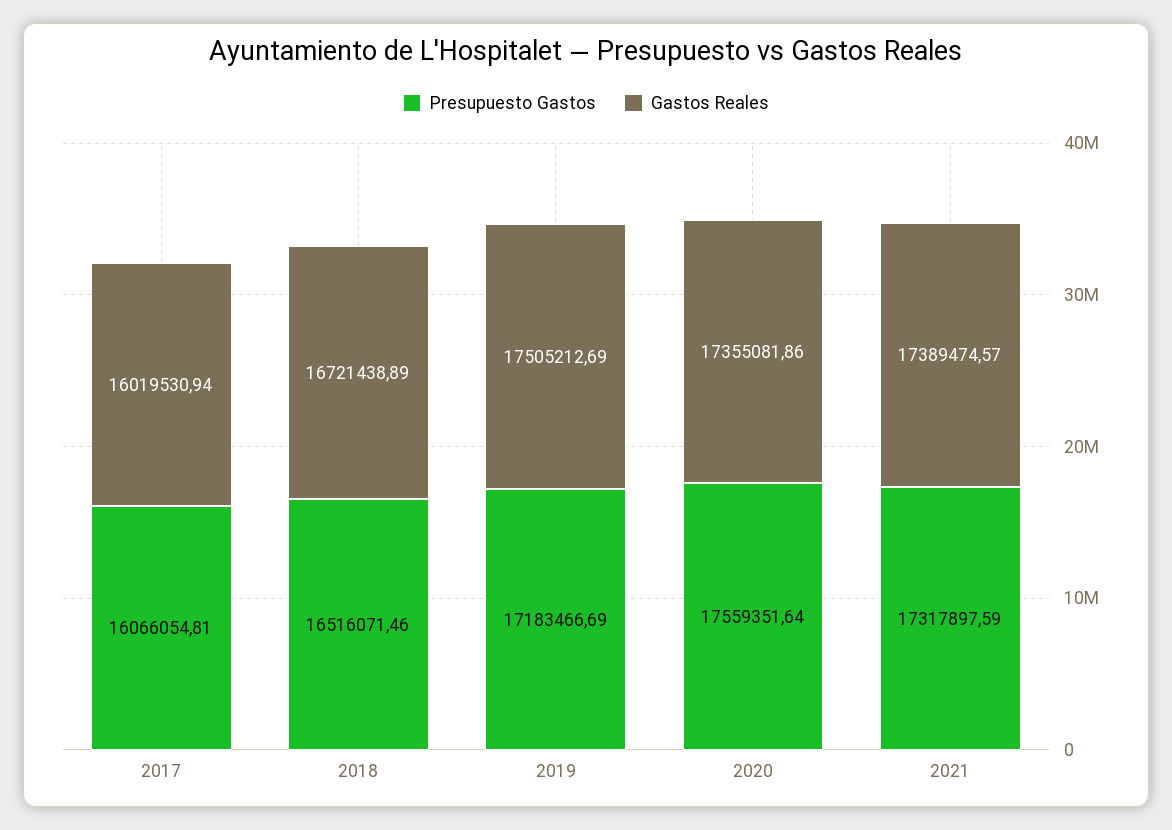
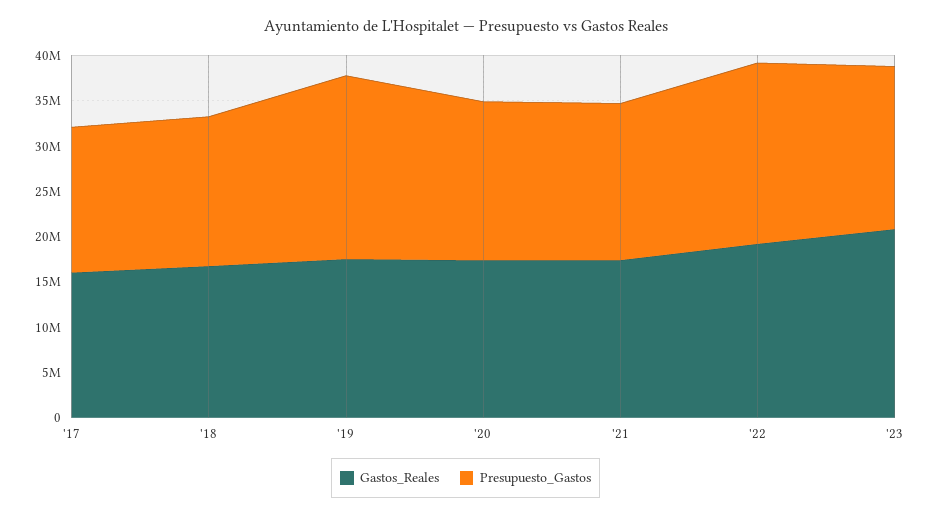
Presupuesto Gastos, 2019: 17183466.69 -> 20000000
Gastos Reales, '22: none -> 19000000
Presupuesto Gastos, '22: none -> 20000000
Gastos Reales, '23: none -> 21000000
Presupuesto Gastos, '23: none -> 18000000

